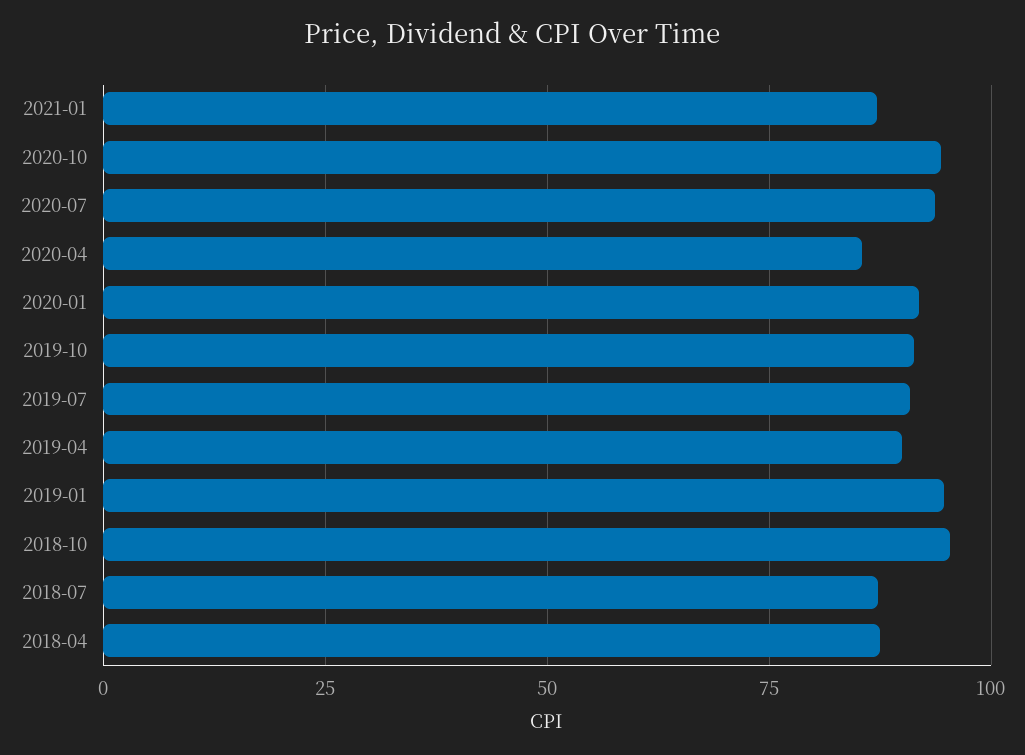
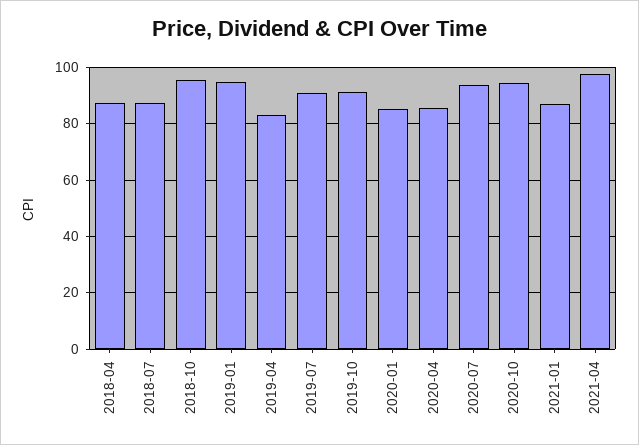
2020-01: 92.5 -> 85
2019-04: 90 -> 82.5
2021-04: none -> 97.5

